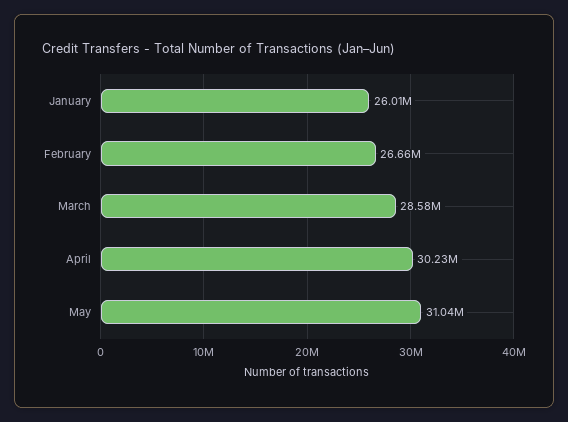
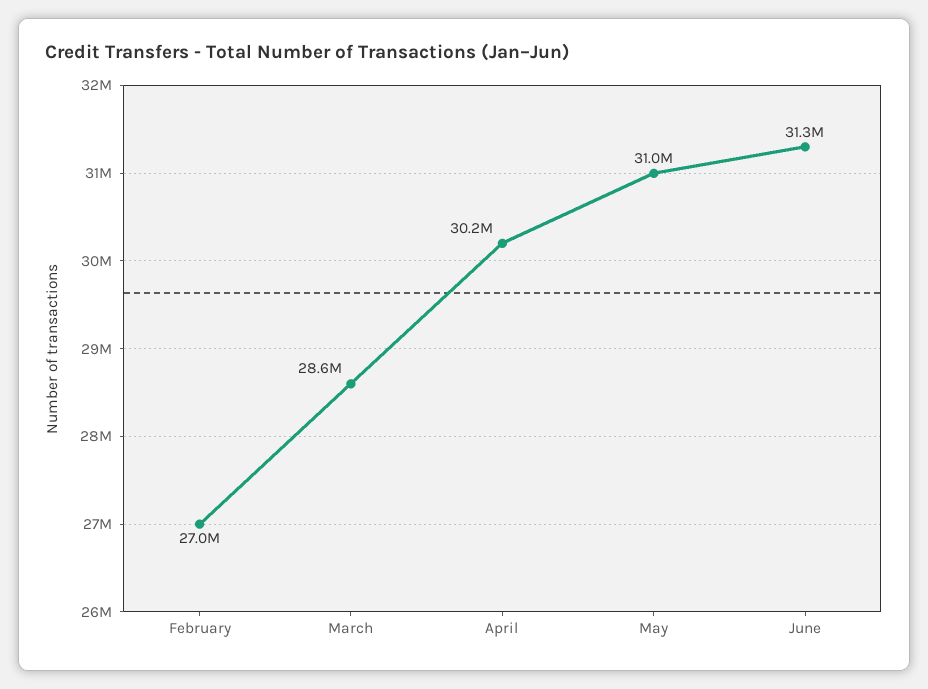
January: 26010000 -> none
February: 26660000 -> 27000000
June: none -> 31300000

